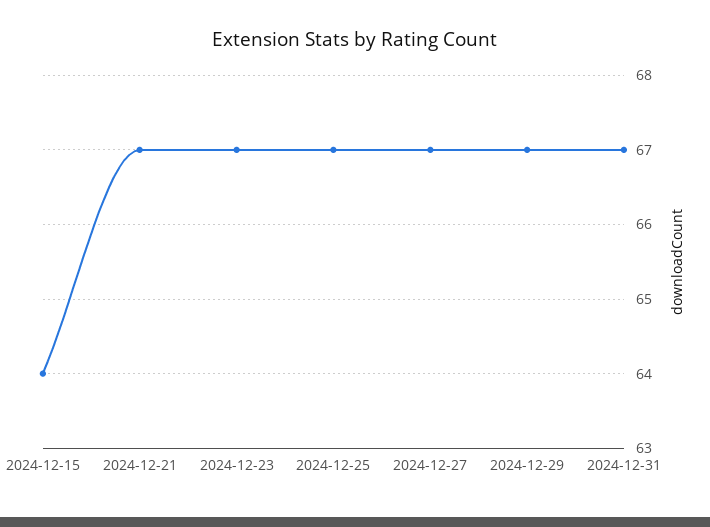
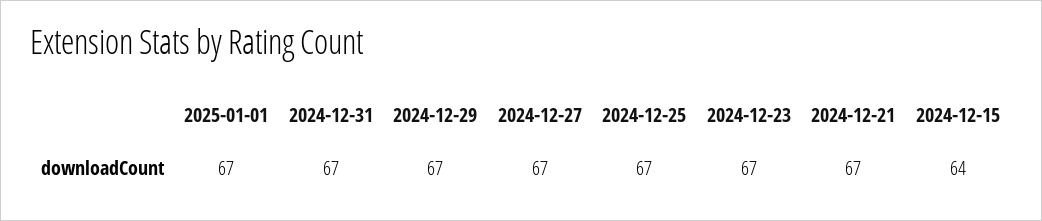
2025-01-01: none -> 67

